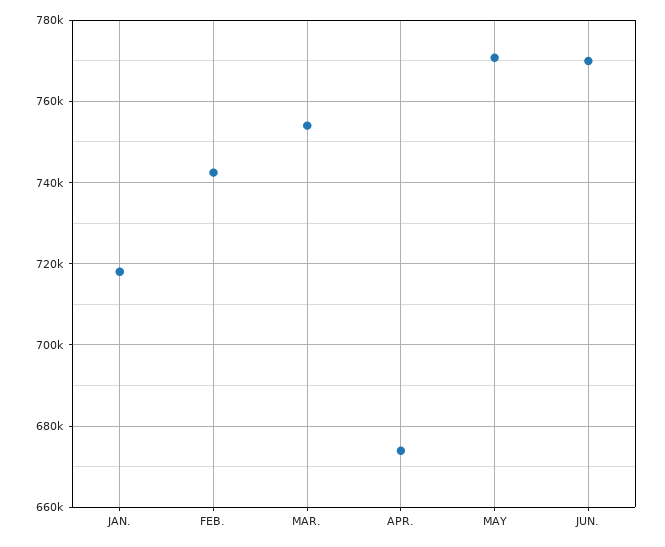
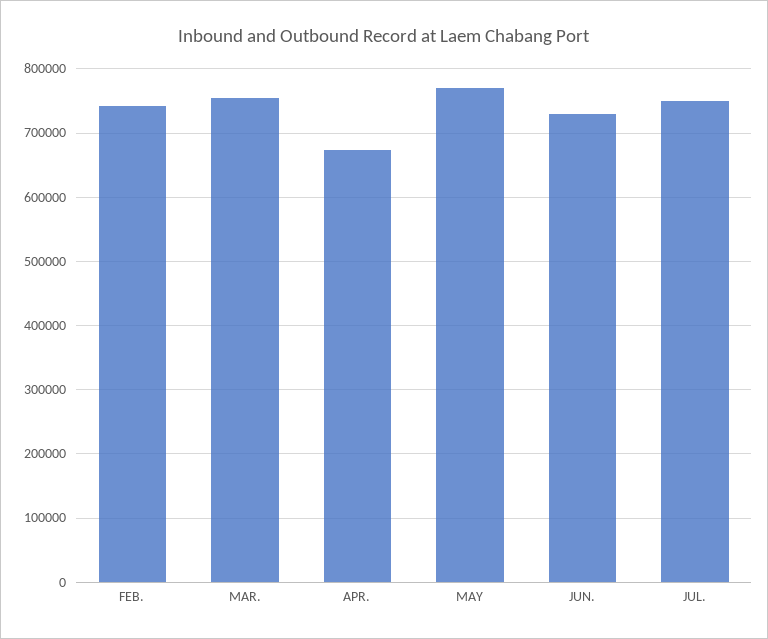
JAN.: 718000 -> none
JUN.: 770000 -> 730000
JUL.: none -> 750000

